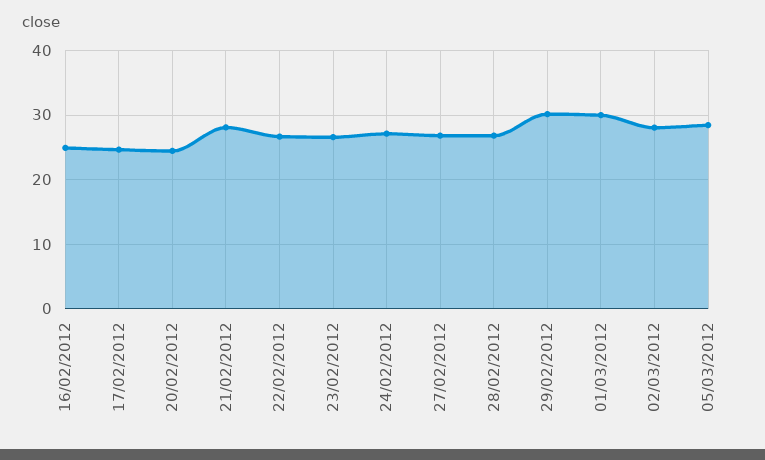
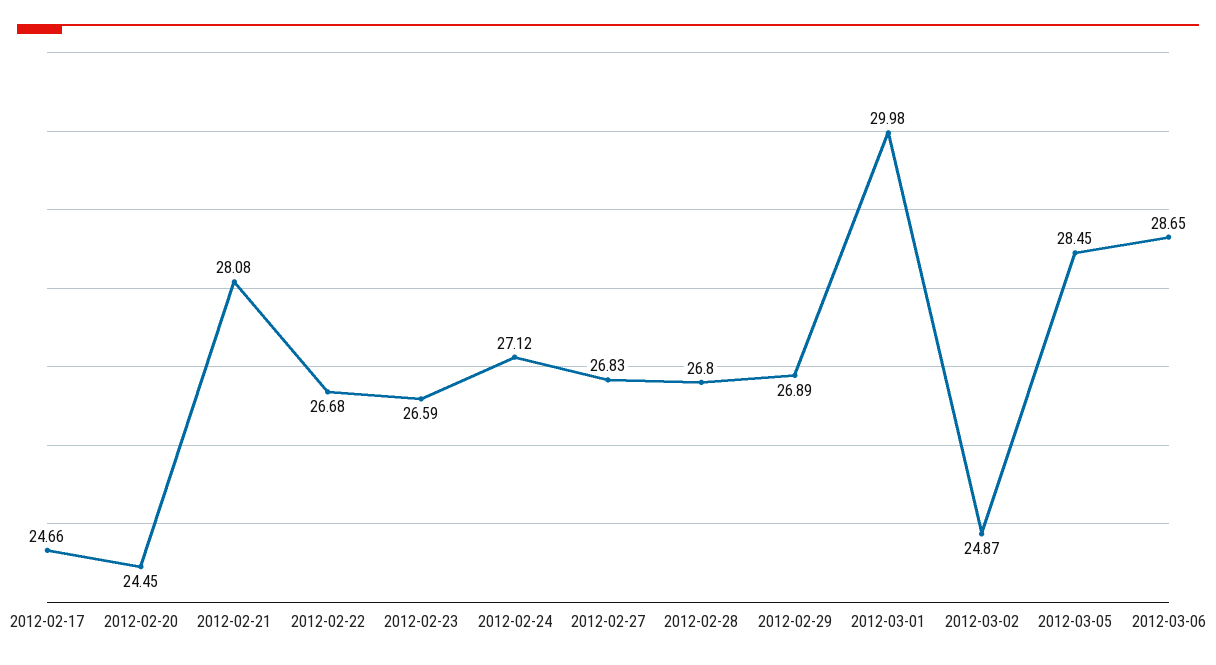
16/02/2012: 25 -> none
29/02/2012: 30 -> 26.89
02/03/2012: 28 -> 24.87
2012-03-06: none -> 28.65

